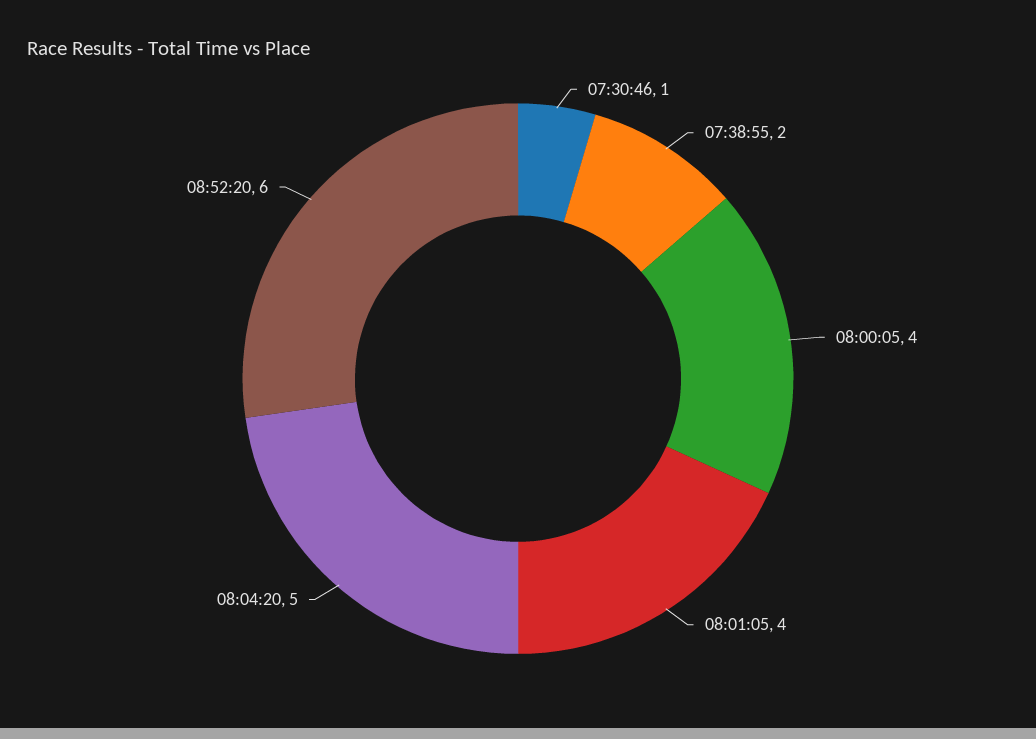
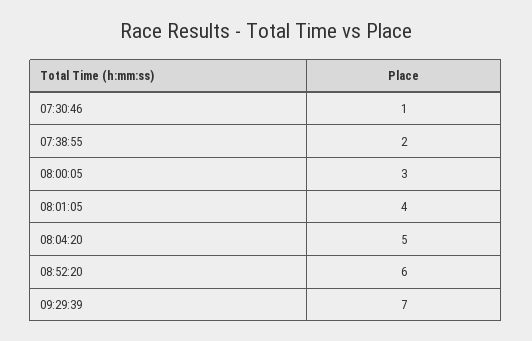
08:00:05: 4 -> 3
09:29:39: none -> 7

